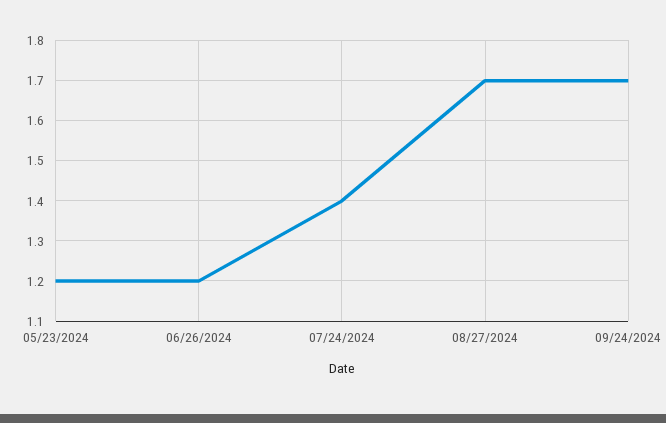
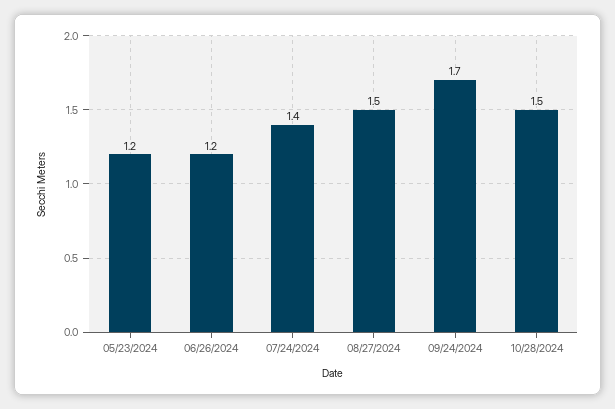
08/27/2024: 1.7 -> 1.5
10/28/2024: none -> 1.5

